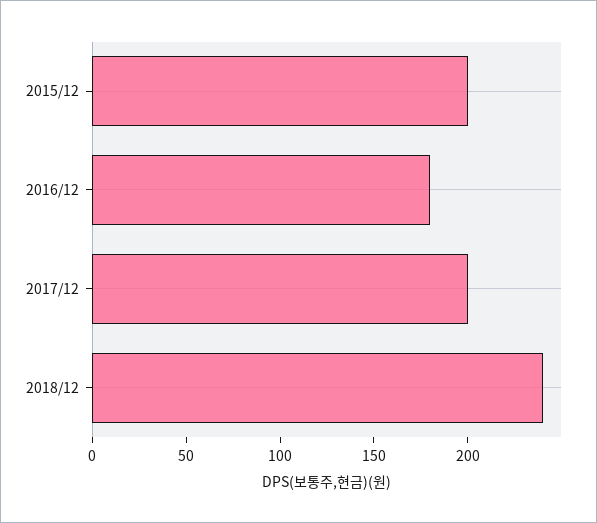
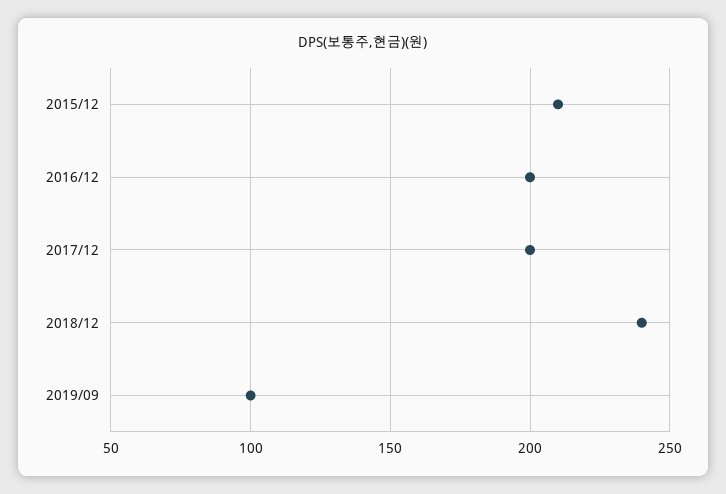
2015/12: 200 -> 210
2016/12: 180 -> 200
2019/09: none -> 100

